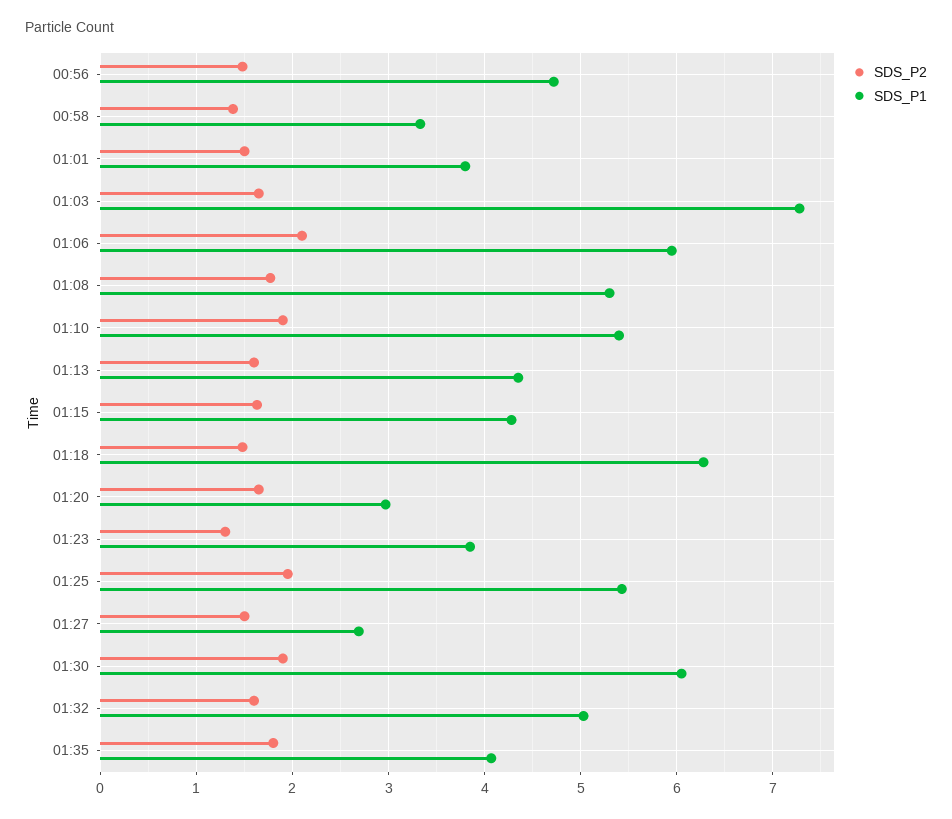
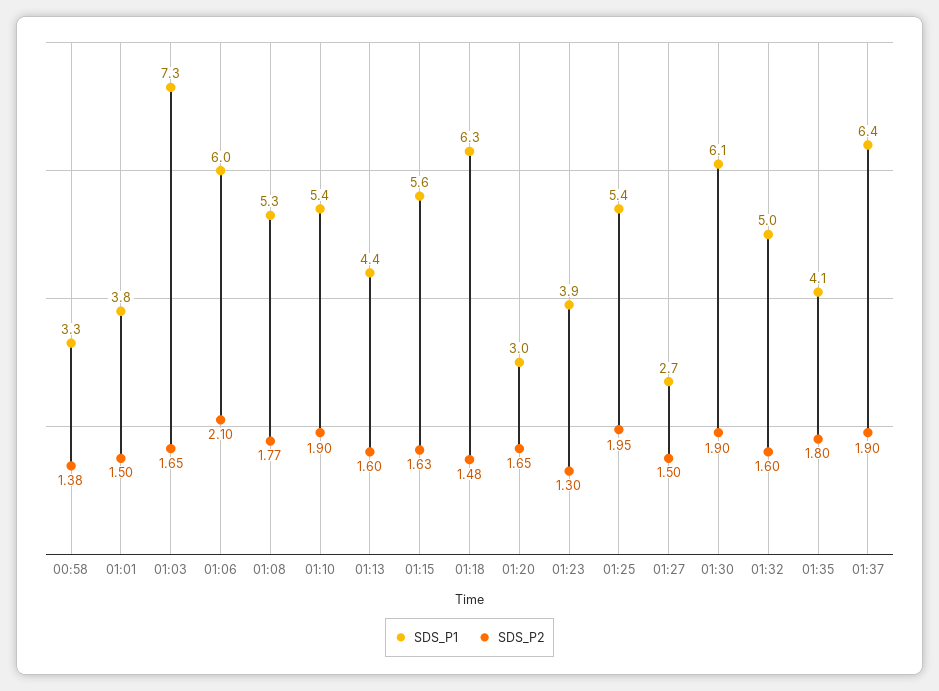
SDS_P2, 00:56: 1.5 -> none
SDS_P1, 00:56: 4.7 -> none
SDS_P1, 01:15: 4.3 -> 5.6
SDS_P1, 01:37: none -> 6.4
SDS_P2, 01:37: none -> 1.9

